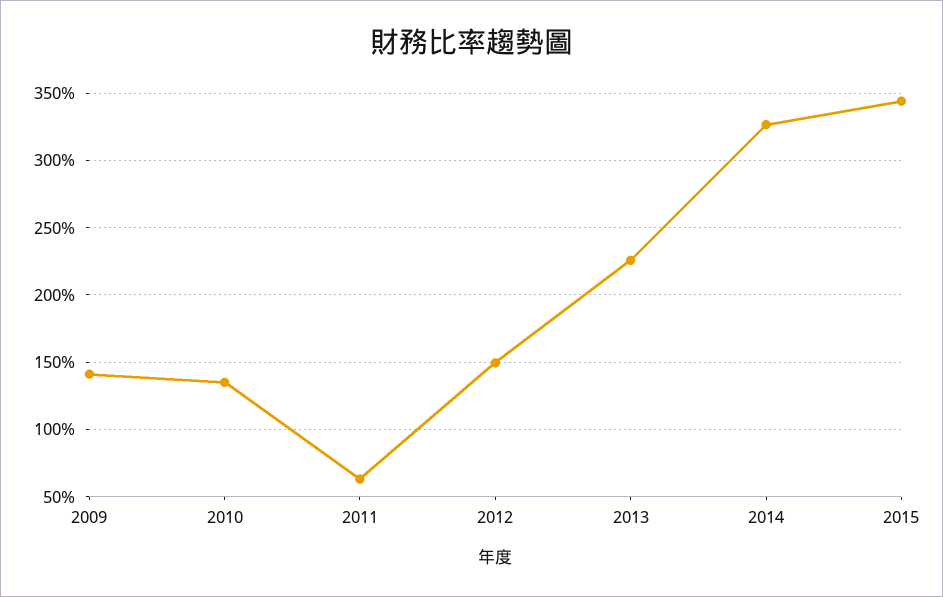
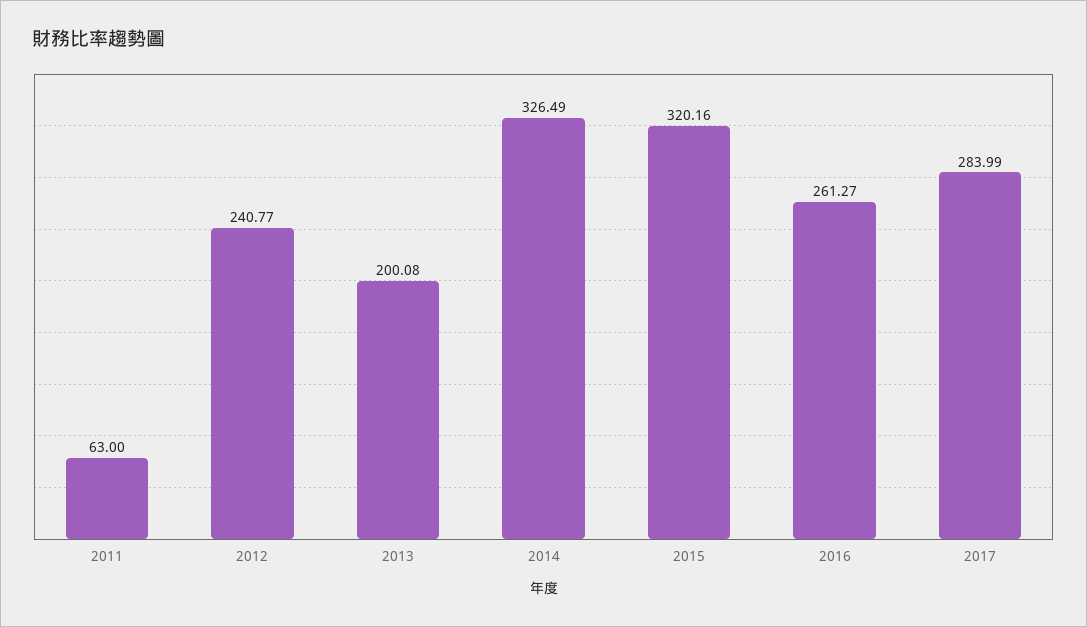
2009: 140 -> none
2010: 135 -> none
2012: 150 -> 240.77
2013: 225 -> 200.08
2015: 345 -> 320.16
2016: none -> 261.27
2017: none -> 283.99

